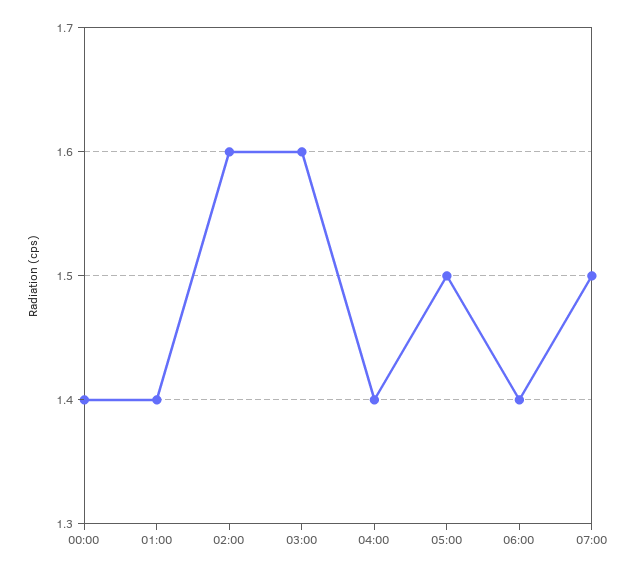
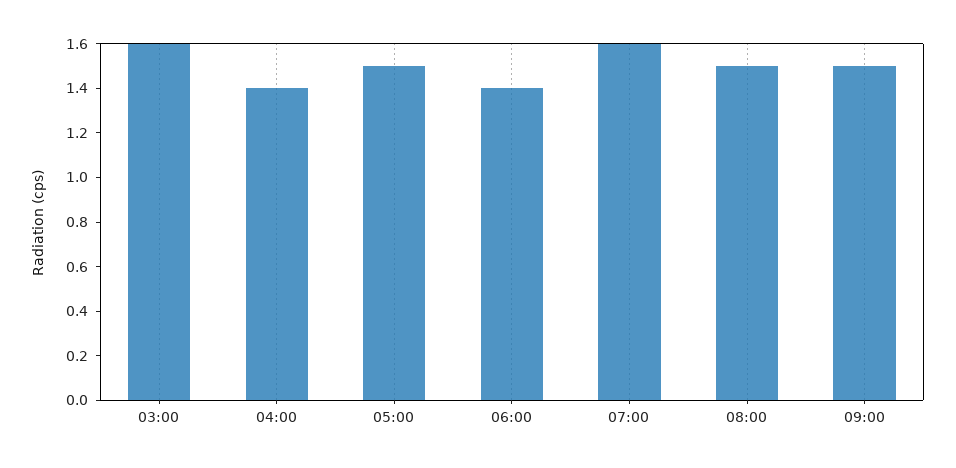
00:00: 1.4 -> none
01:00: 1.4 -> none
02:00: 1.6 -> none
07:00: 1.5 -> 1.6
08:00: none -> 1.5
09:00: none -> 1.5

